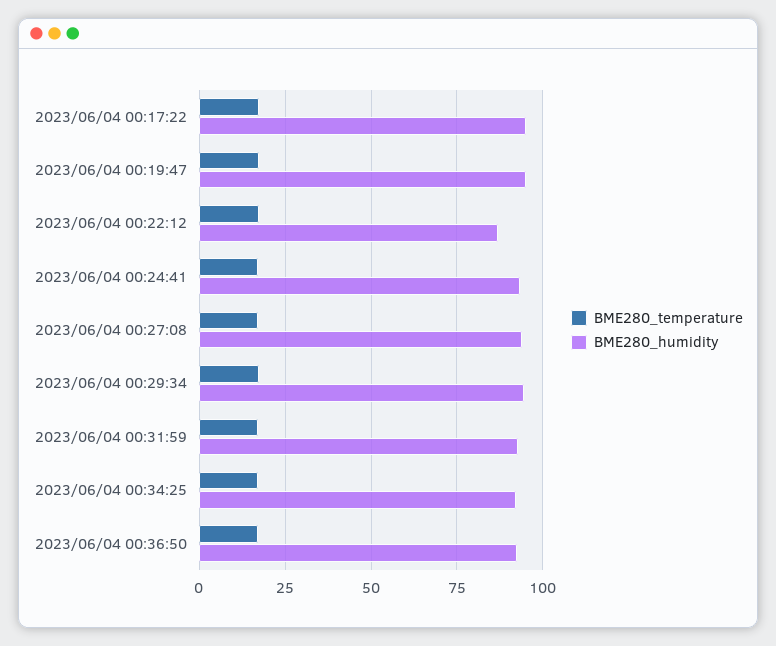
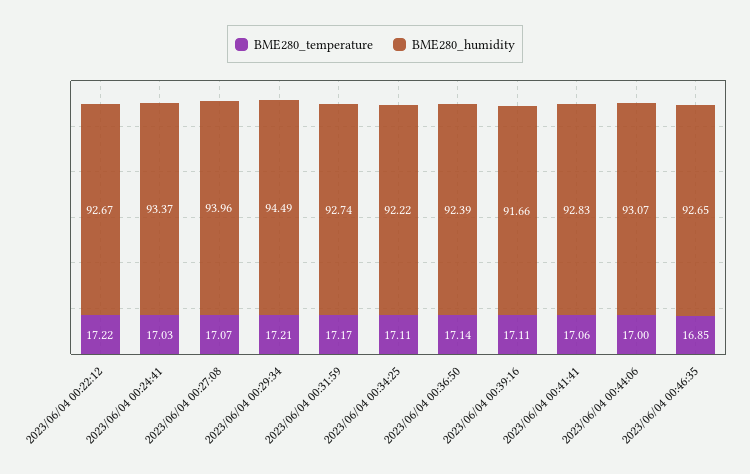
BME280_temperature, 2023/06/04 00:17:22: 17.5 -> none
BME280_humidity, 2023/06/04 00:17:22: 95 -> none
BME280_temperature, 2023/06/04 00:19:47: 17.5 -> none
BME280_humidity, 2023/06/04 00:19:47: 95 -> none
BME280_humidity, 2023/06/04 00:22:12: 87.5 -> 92.67
BME280_temperature, 2023/06/04 00:39:16: none -> 17.11
BME280_humidity, 2023/06/04 00:39:16: none -> 91.66
BME280_temperature, 2023/06/04 00:41:41: none -> 17.06
BME280_humidity, 2023/06/04 00:41:41: none -> 92.83
BME280_temperature, 2023/06/04 00:44:06: none -> 17
BME280_humidity, 2023/06/04 00:44:06: none -> 93.07
BME280_temperature, 2023/06/04 00:46:35: none -> 16.85
BME280_humidity, 2023/06/04 00:46:35: none -> 92.65

